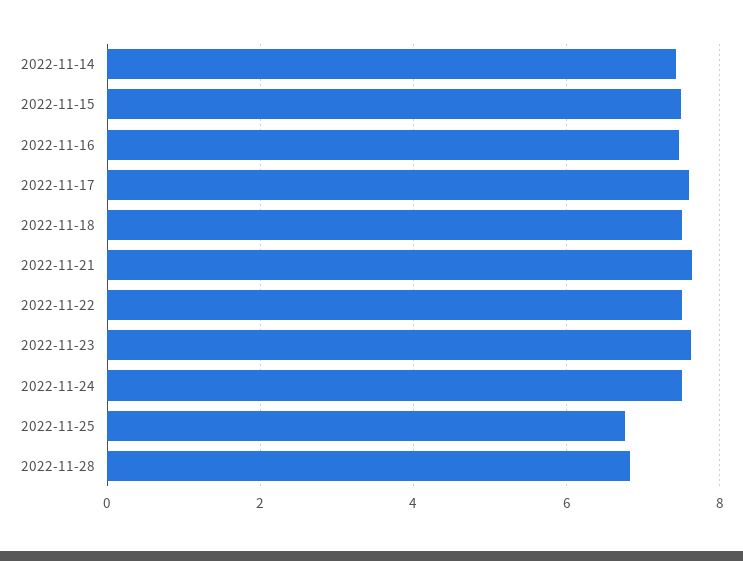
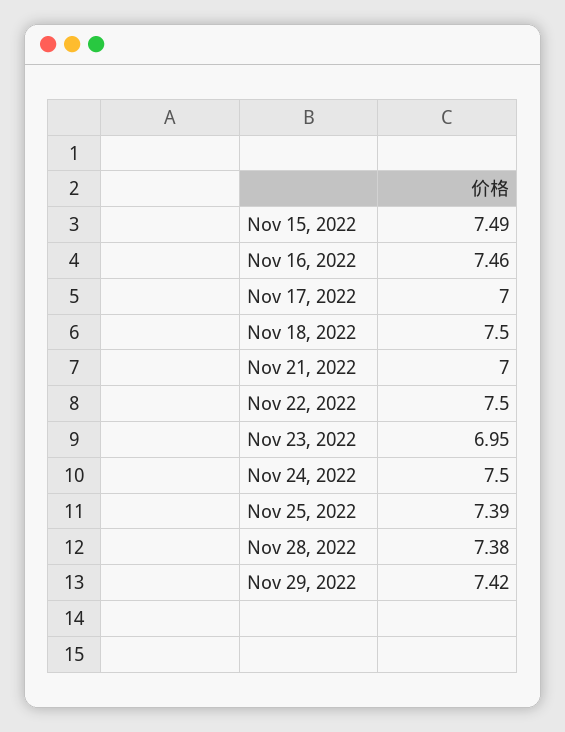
2022-11-14: 7.4 -> none
2022-11-17: 7.6 -> 7
2022-11-21: 7.6 -> 7
2022-11-23: 7.6 -> 6.95
2022-11-25: 6.8 -> 7.39
2022-11-28: 6.8 -> 7.38
Nov 29, 2022: none -> 7.42

